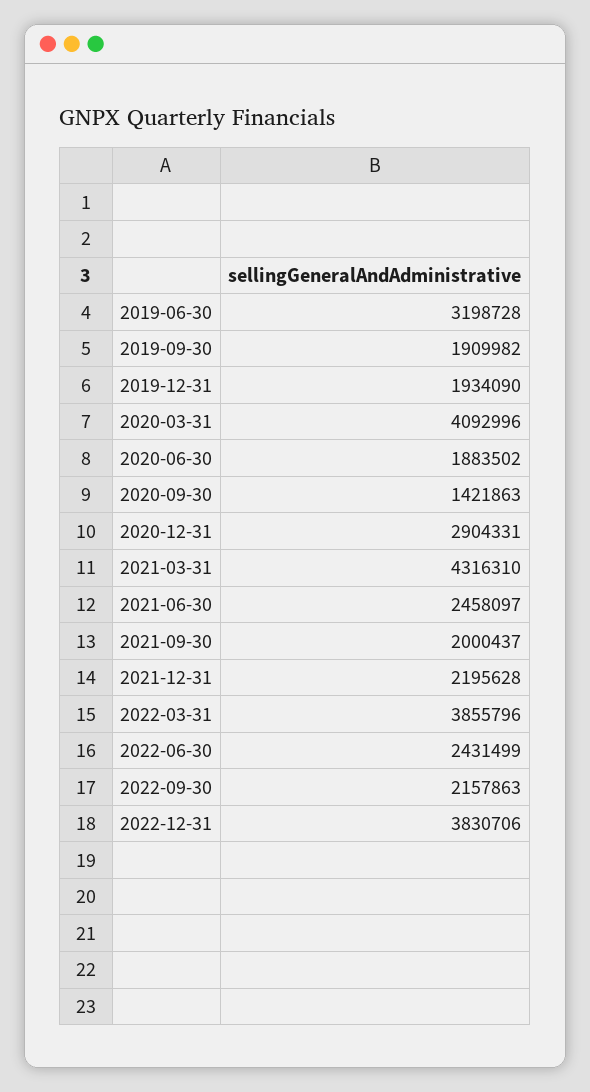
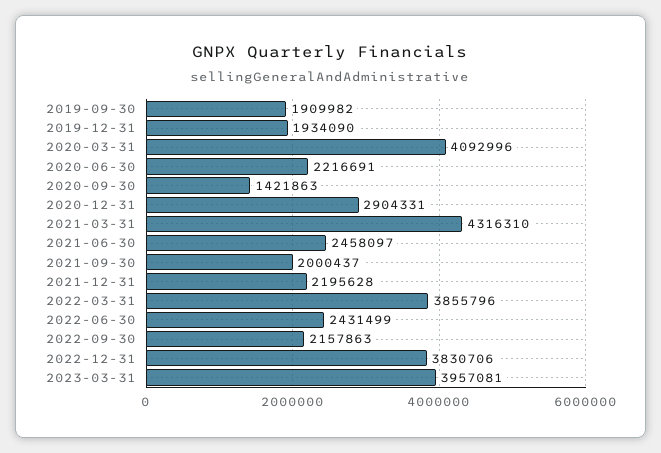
2019-06-30: 3198728 -> none
2020-06-30: 1883502 -> 2216691
2023-03-31: none -> 3957081

